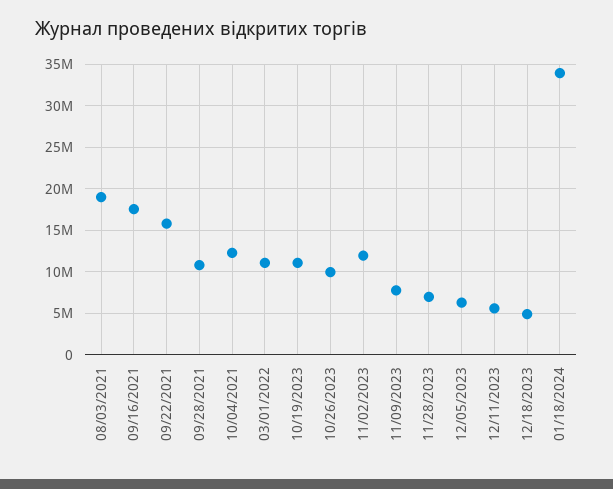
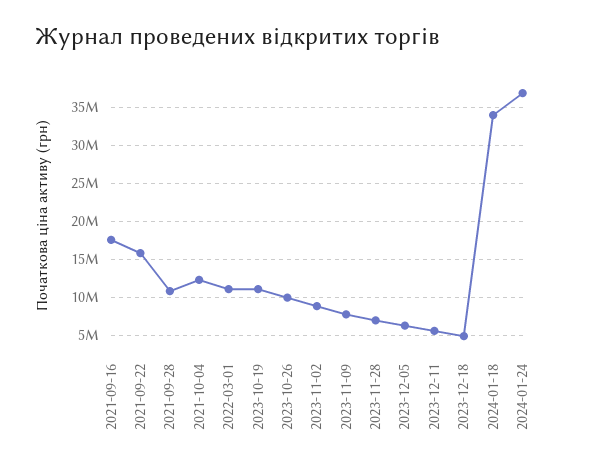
08/03/2021: 19000000 -> none
11/02/2023: 12000000 -> 9000000
2024-01-24: none -> 37000000

